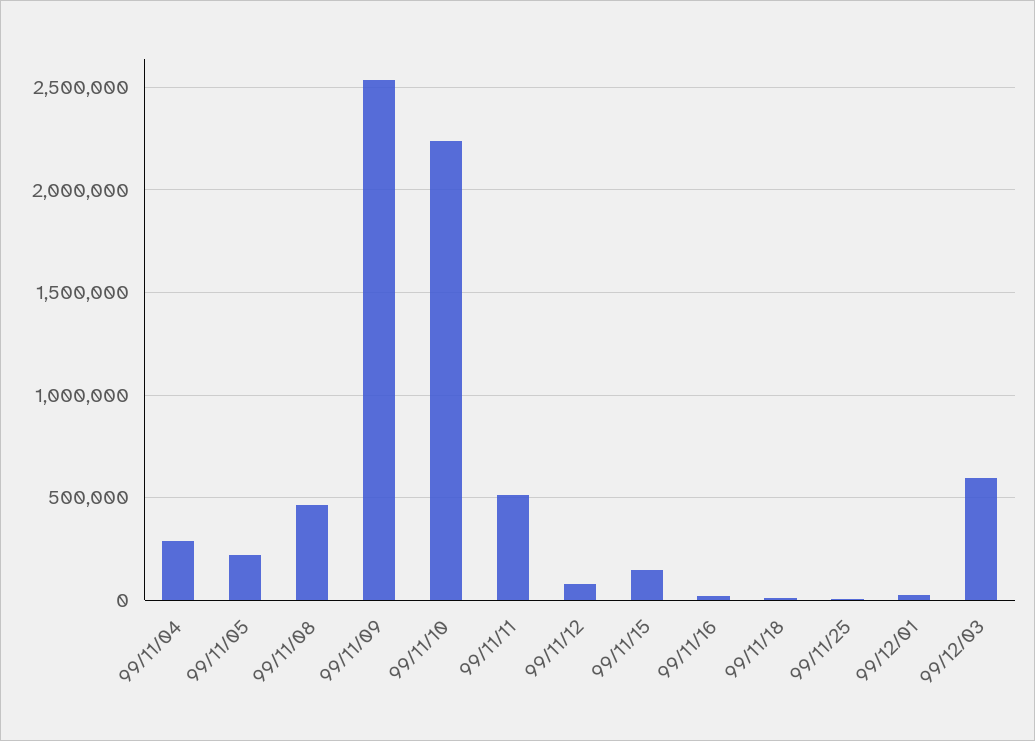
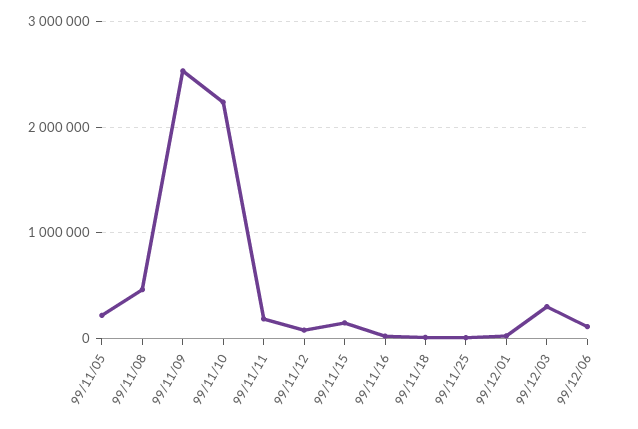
99/11/04: 300000 -> none
99/11/11: 500000 -> 200000
99/12/03: 600000 -> 300000
99/12/06: none -> 100000

